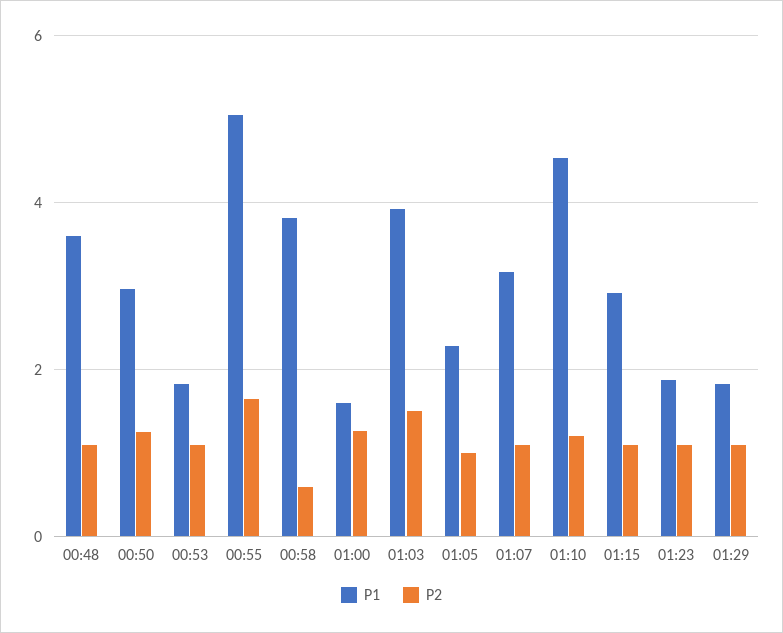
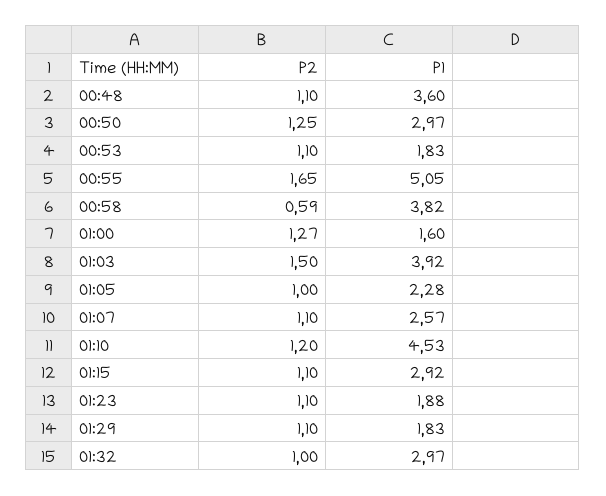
P1, 01:07: 3.2 -> 2.57
P2, 01:32: none -> 1
P1, 01:32: none -> 2.97

